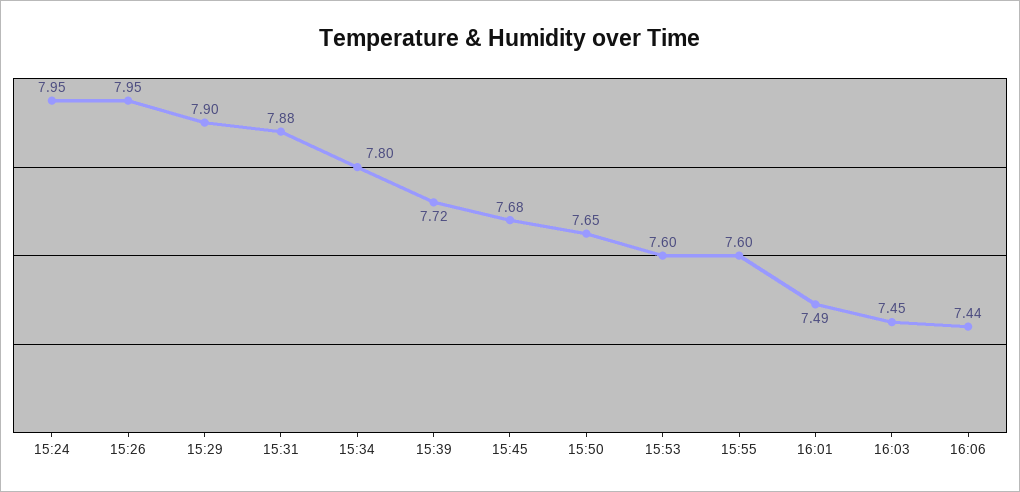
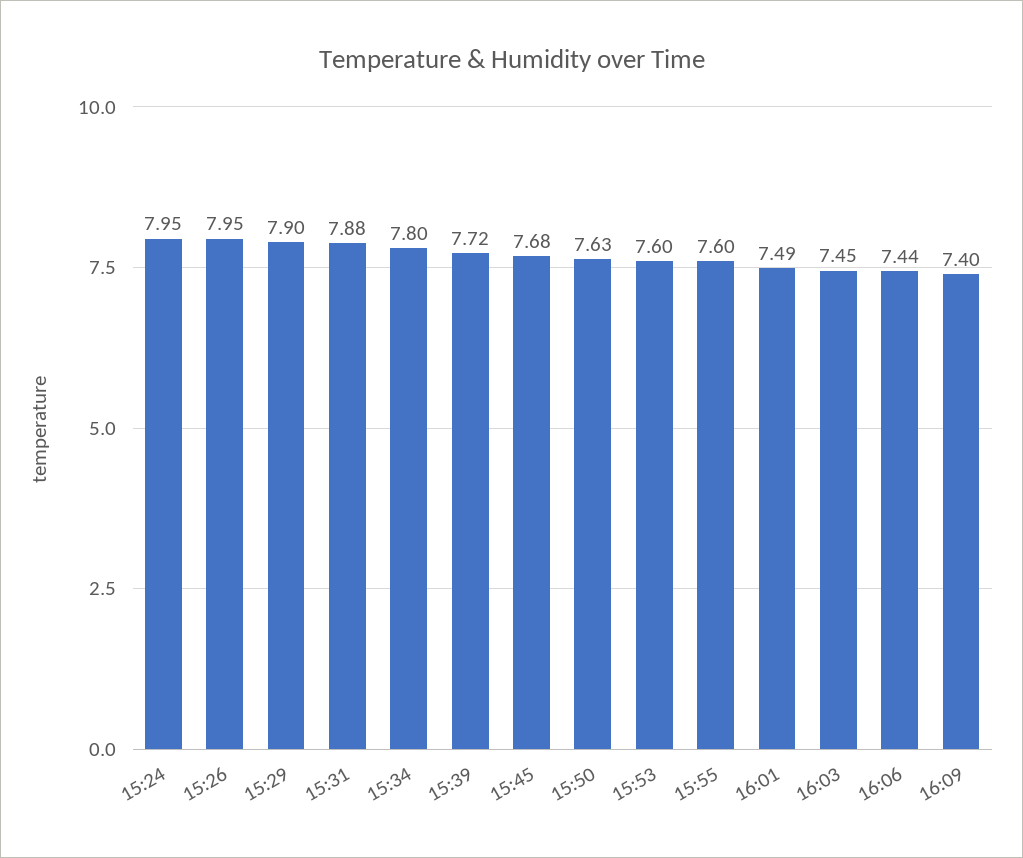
15:50: 7.65 -> 7.63
16:09: none -> 7.4

